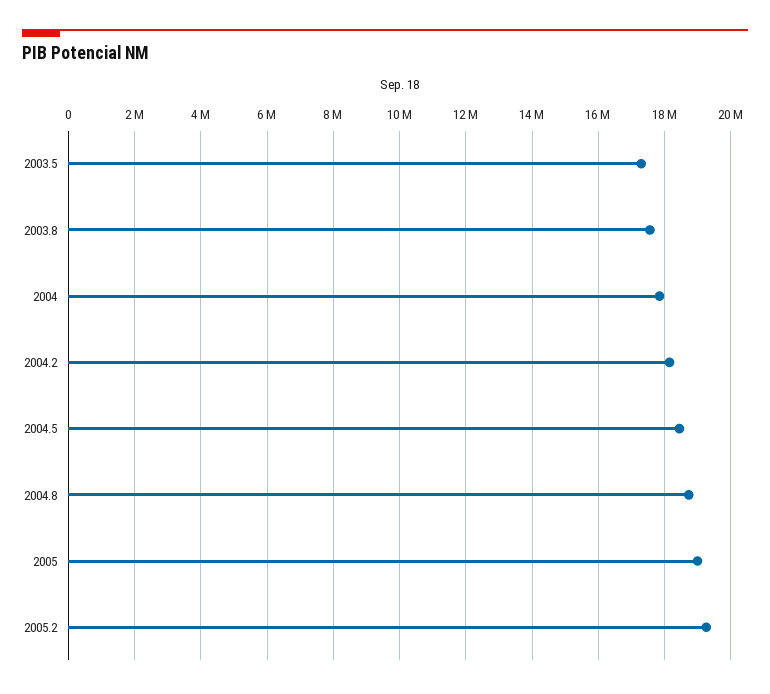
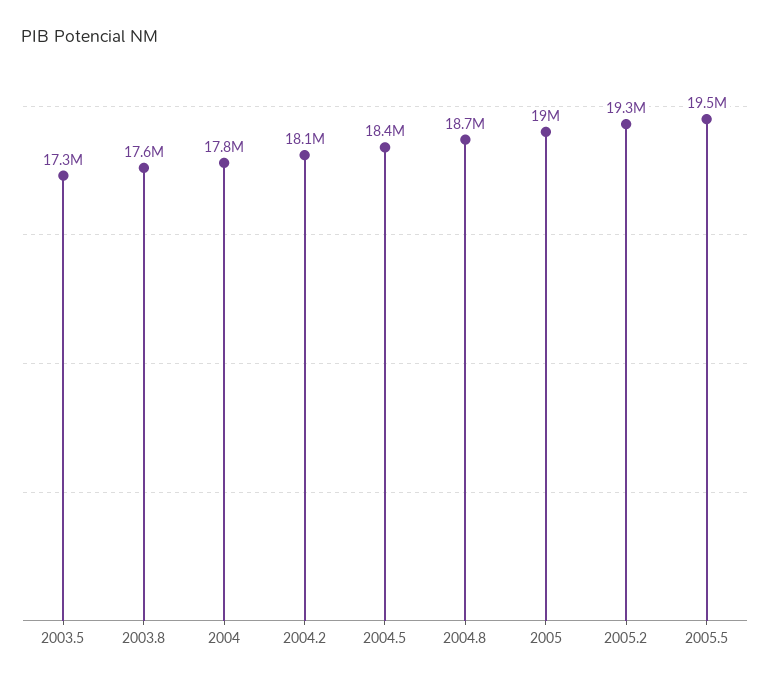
2005.5: none -> 19500000

